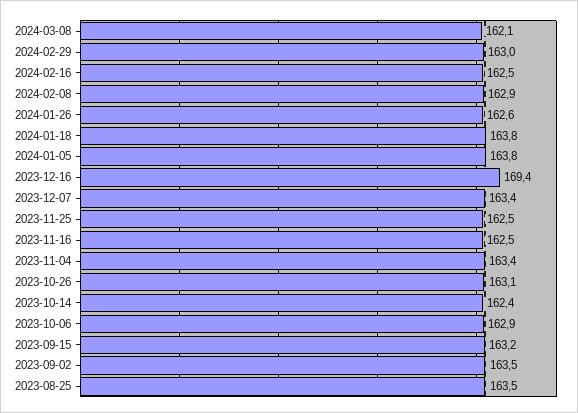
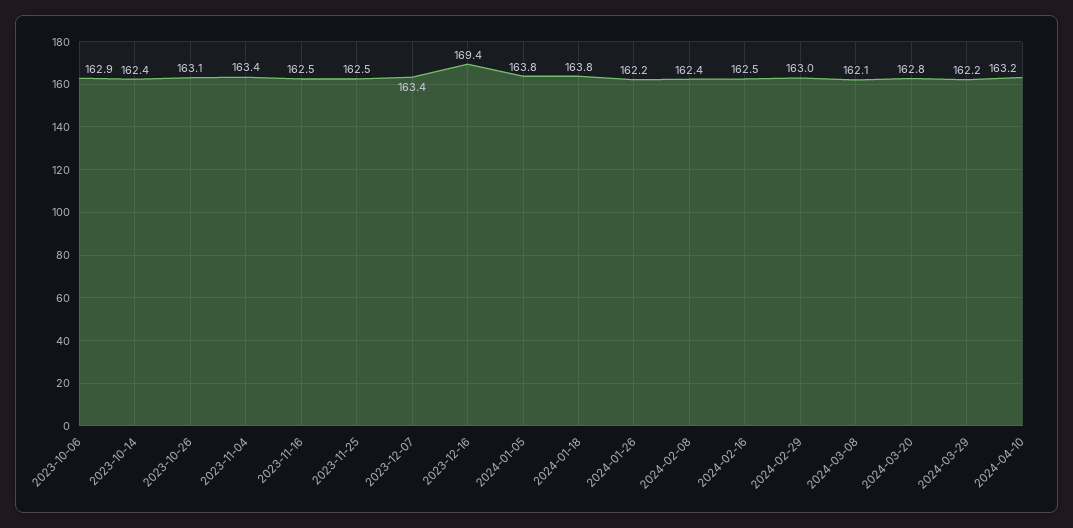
2024-02-08: 162.9 -> 162.4
2024-01-26: 162.6 -> 162.2
2023-09-15: 163.2 -> none
2023-09-02: 163.5 -> none
2023-08-25: 163.5 -> none
2024-03-20: none -> 162.8
2024-03-29: none -> 162.2
2024-04-10: none -> 163.2

